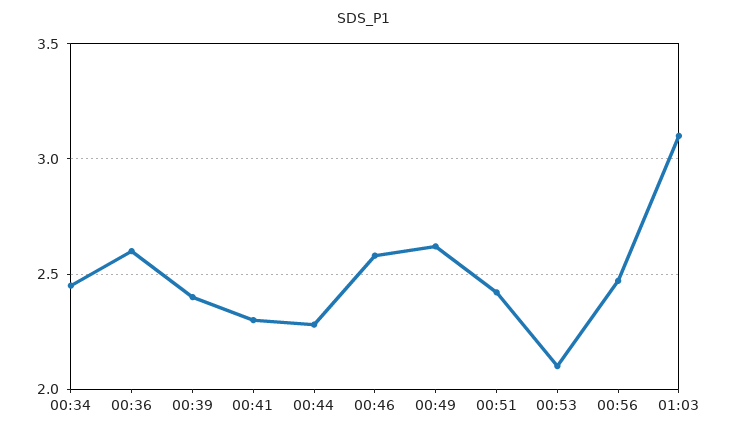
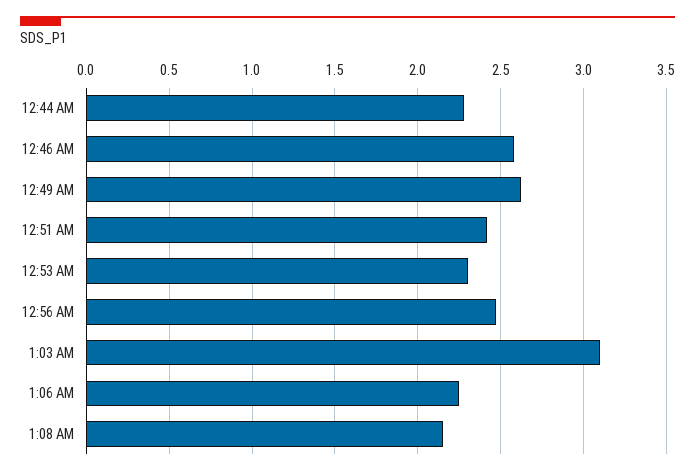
00:34: 2.45 -> none
00:36: 2.6 -> none
00:39: 2.4 -> none
00:41: 2.3 -> none
00:53: 2.1 -> 2.3
1:06 AM: none -> 2.25
1:08 AM: none -> 2.15

